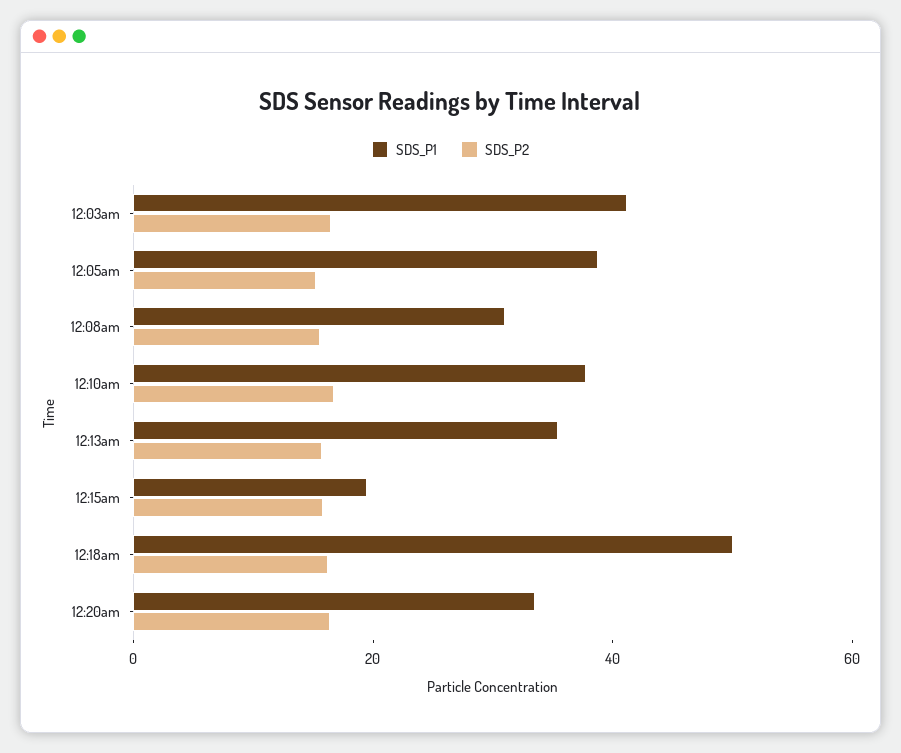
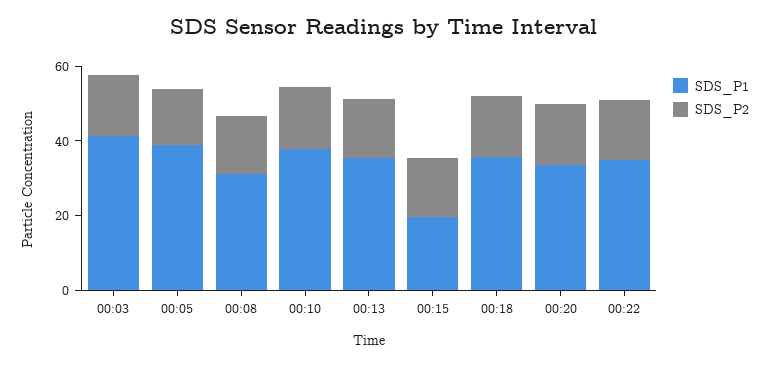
SDS_P1, 12:18am: 50 -> 35
SDS_P1, 00:22: none -> 35
SDS_P2, 00:22: none -> 15

